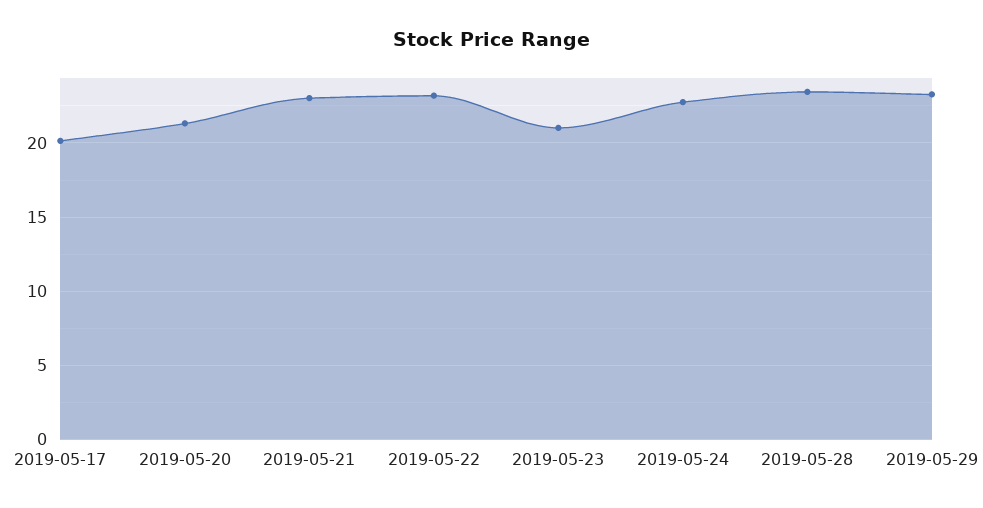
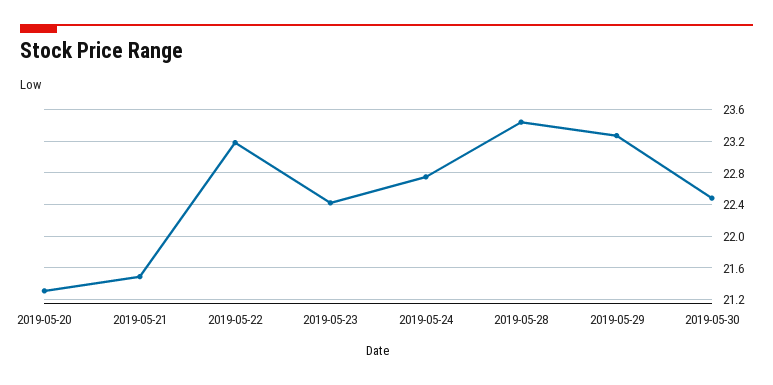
2019-05-17: 20 -> none
2019-05-21: 23 -> 21.5
2019-05-23: 21 -> 22.4
2019-05-30: none -> 22.5

